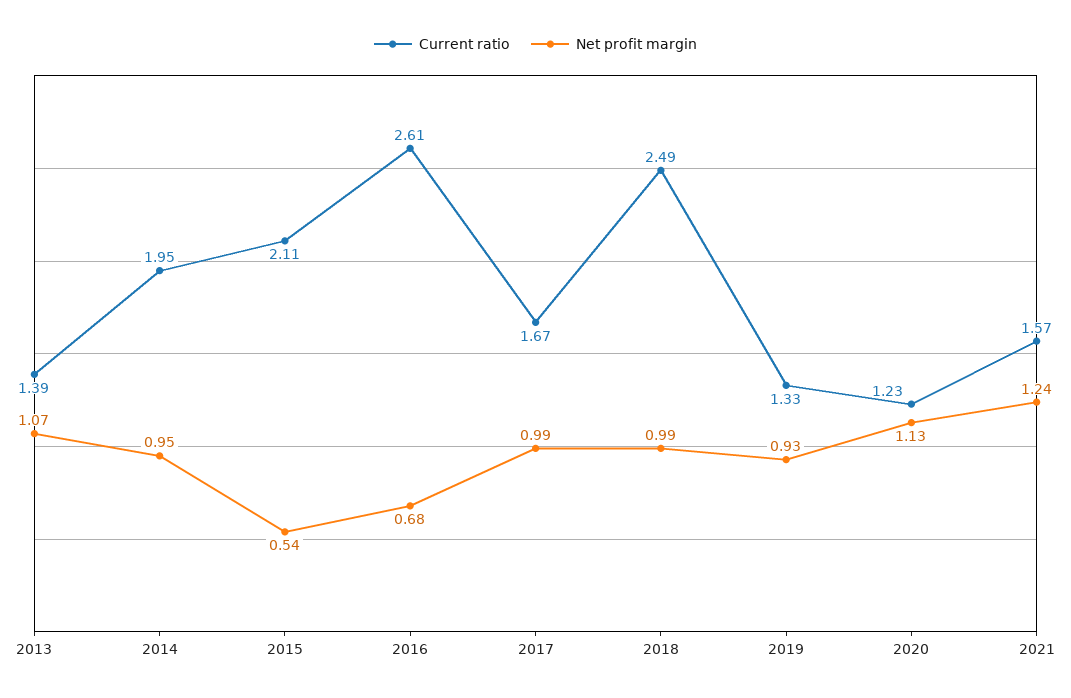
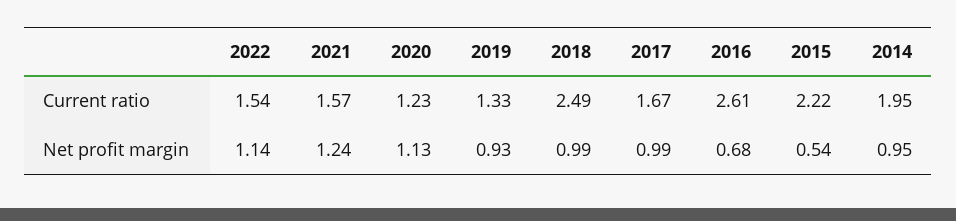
Current ratio, 2013: 1.39 -> none
Net profit margin, 2013: 1.07 -> none
Current ratio, 2015: 2.11 -> 2.22
Current ratio, 2022: none -> 1.54
Net profit margin, 2022: none -> 1.14

